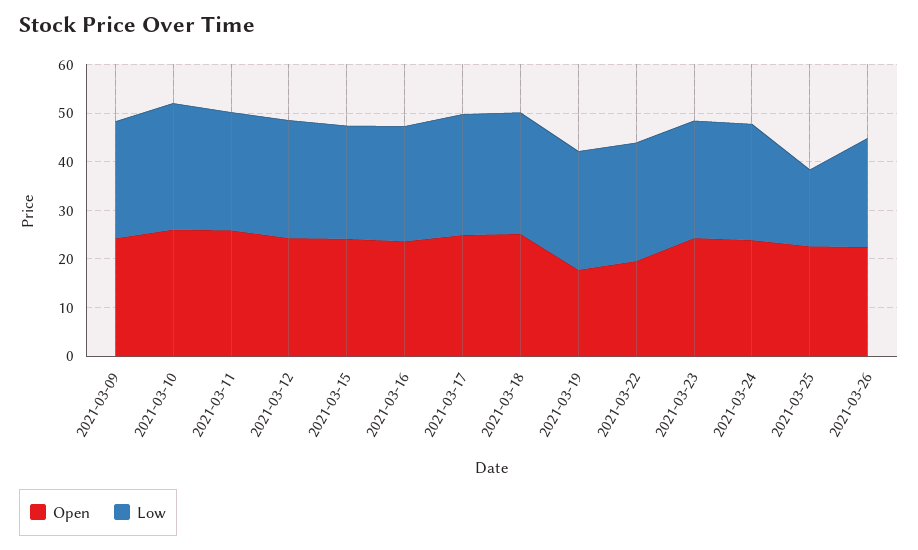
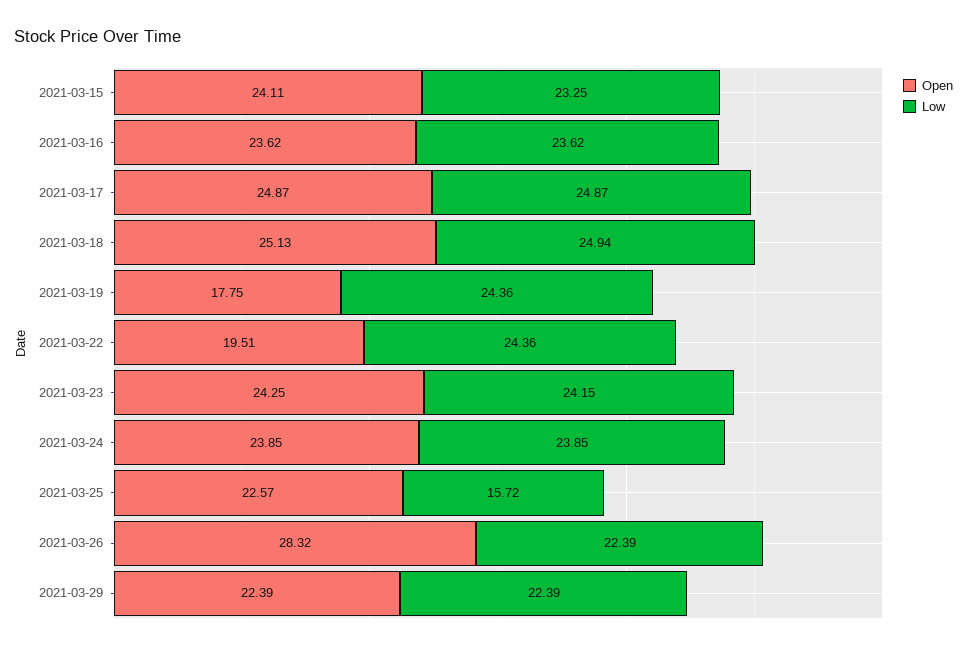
Open, 2021-03-09: 24 -> none
Low, 2021-03-09: 24 -> none
Open, 2021-03-10: 26 -> none
Low, 2021-03-10: 26 -> none
Open, 2021-03-11: 26 -> none
Low, 2021-03-11: 24 -> none
Open, 2021-03-12: 24 -> none
Low, 2021-03-12: 24 -> none
Open, 2021-03-26: 22 -> 28.32
Open, 2021-03-29: none -> 22.39
Low, 2021-03-29: none -> 22.39

